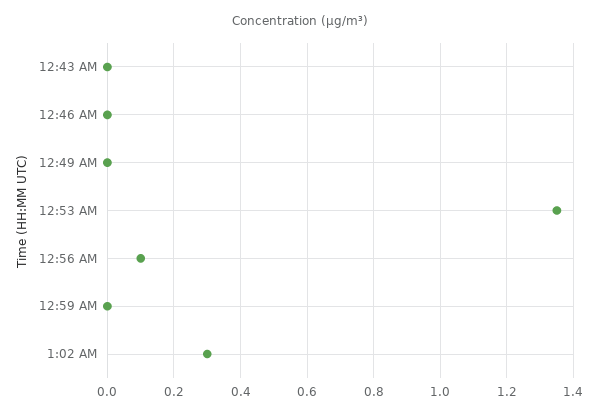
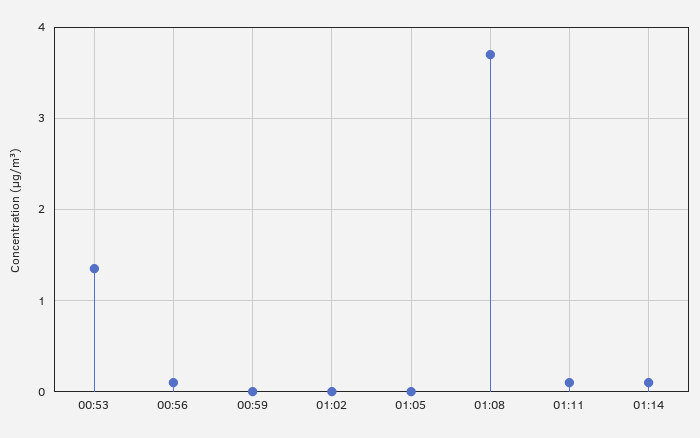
12:43 AM: 0 -> none
12:46 AM: 0 -> none
12:49 AM: 0 -> none
1:02 AM: 0.3 -> 0
01:05: none -> 0
01:08: none -> 3.7
01:11: none -> 0.1
01:14: none -> 0.1

